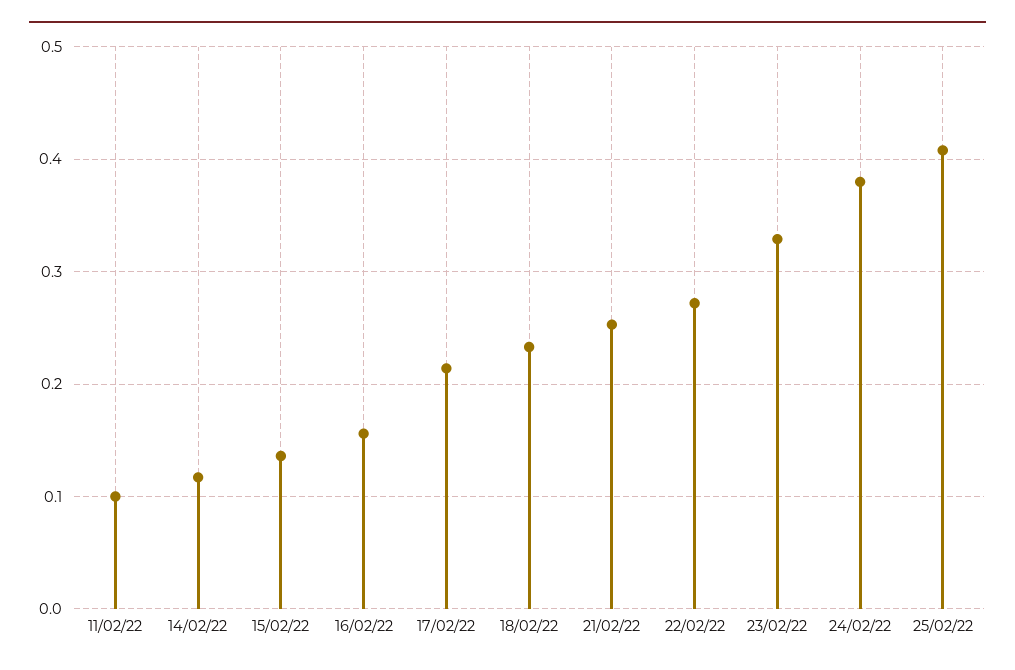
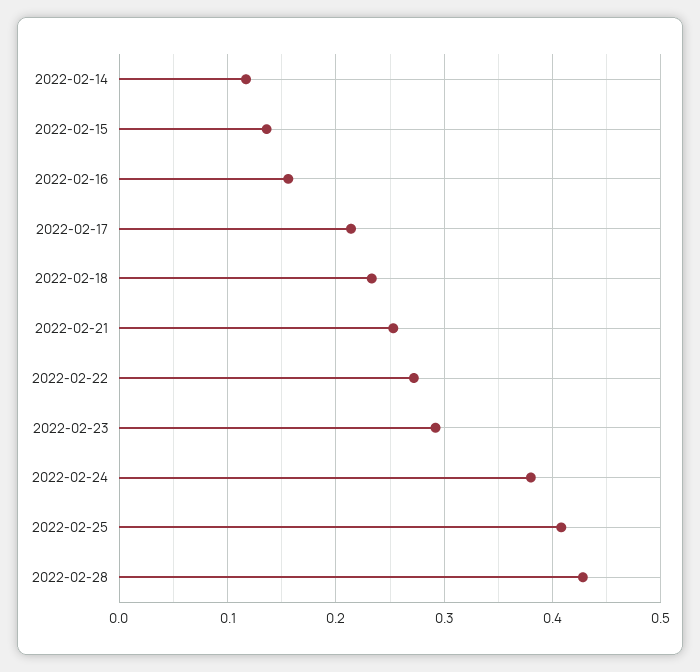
11/02/22: 0.1 -> none
23/02/22: 0.33 -> 0.29
2022-02-28: none -> 0.43

